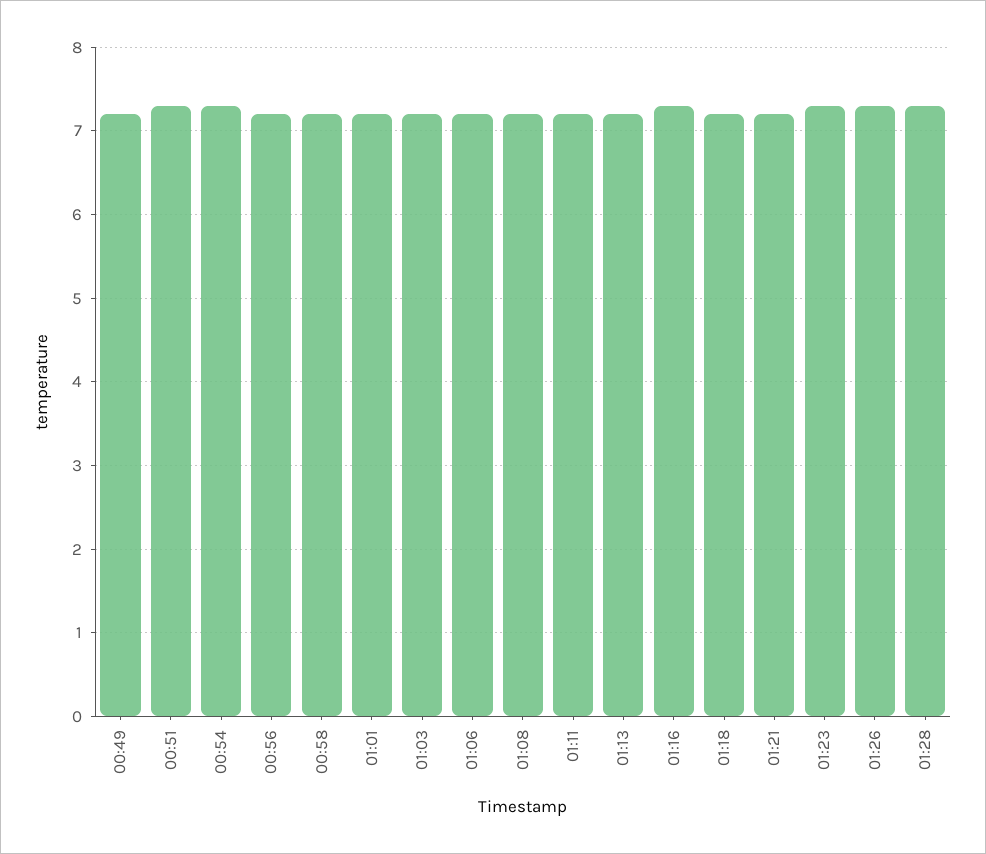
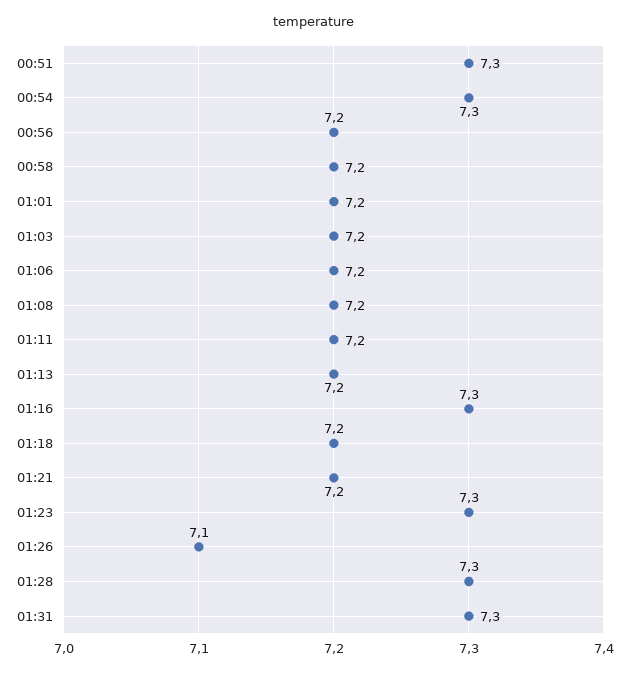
00:49: 7.2 -> none
01:26: 7.3 -> 7.1
01:31: none -> 7.3

